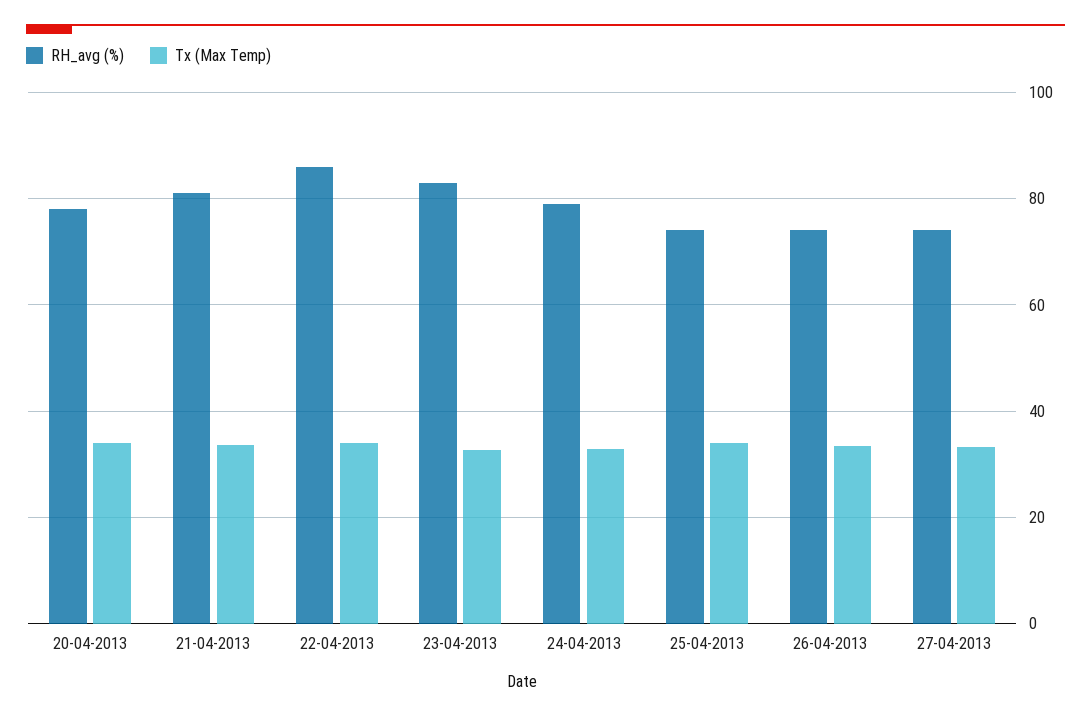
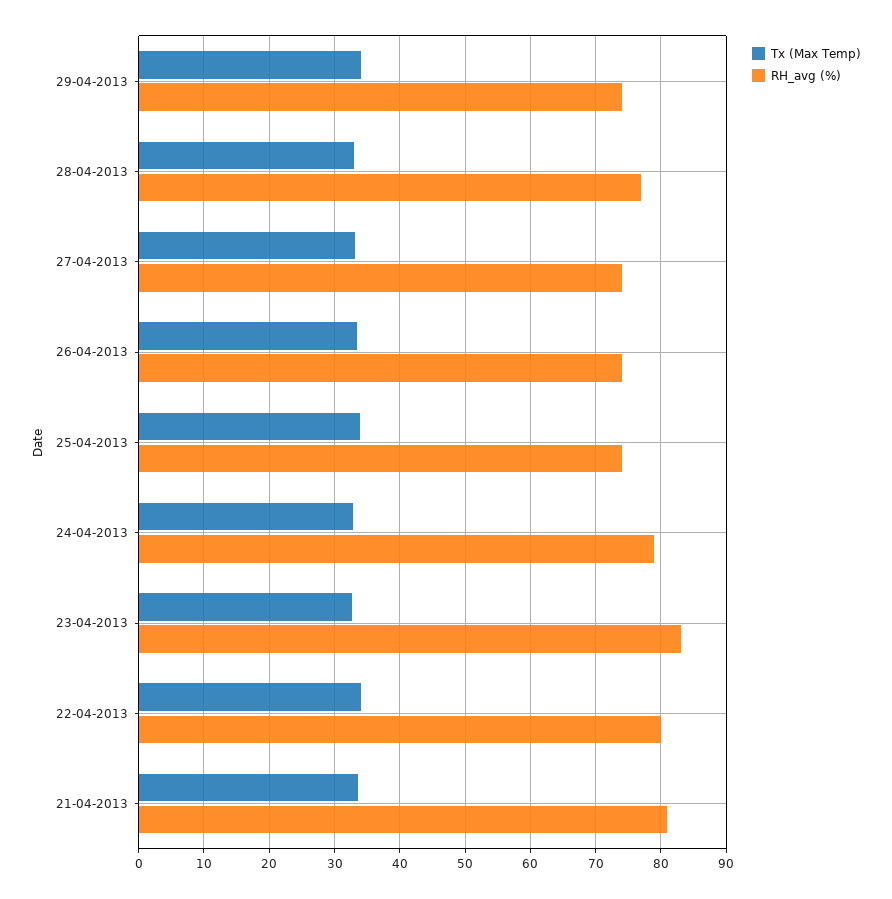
RH_avg (%), 20-04-2013: 78 -> none
Tx (Max Temp), 20-04-2013: 34 -> none
RH_avg (%), 22-04-2013: 86 -> 80
Tx (Max Temp), 29-04-2013: none -> 34
RH_avg (%), 29-04-2013: none -> 74
Tx (Max Temp), 28-04-2013: none -> 33
RH_avg (%), 28-04-2013: none -> 77

